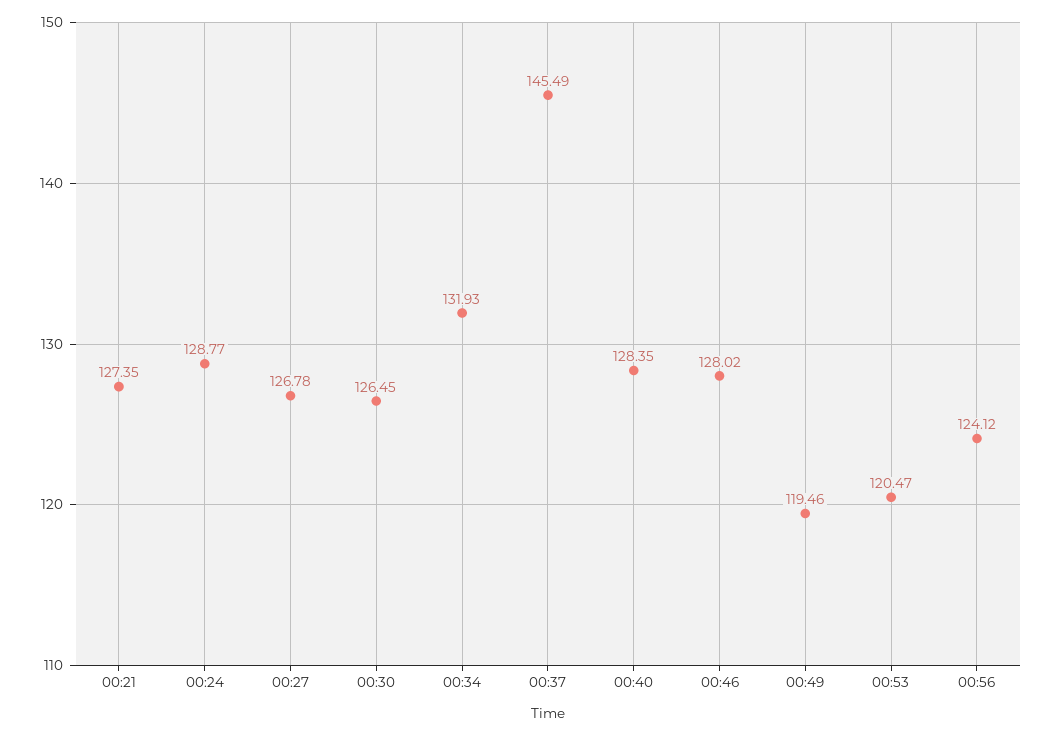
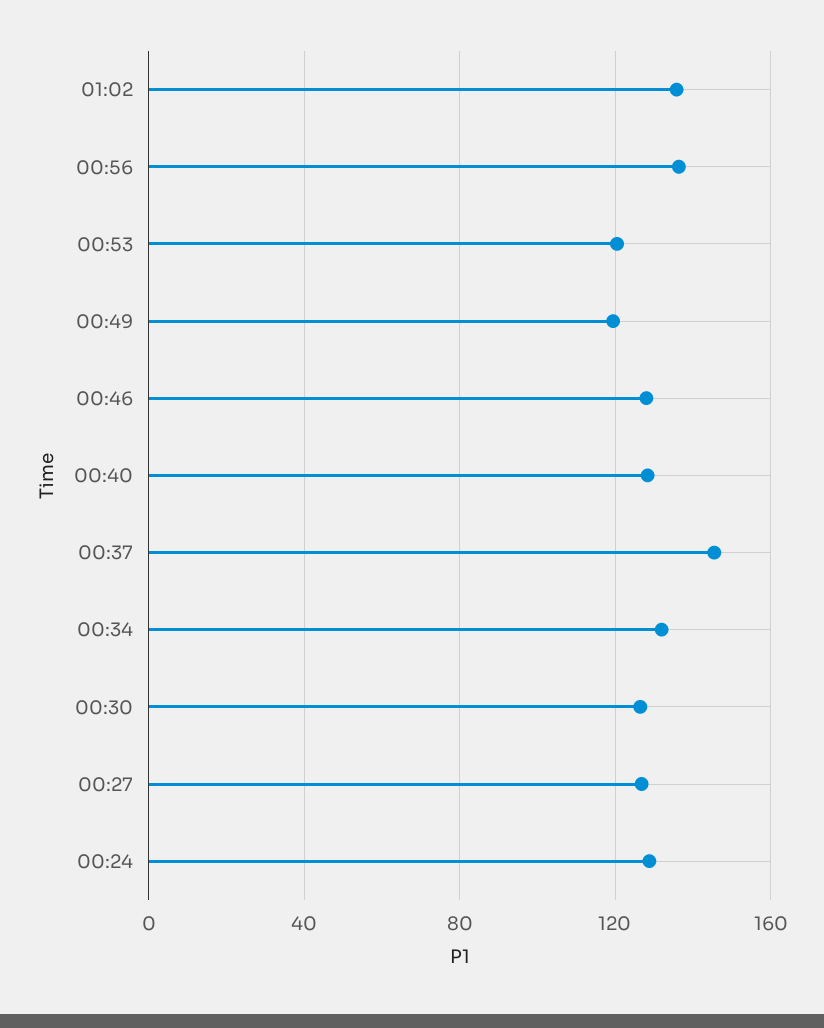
00:21: 127.35 -> none
00:56: 124.12 -> 135
01:02: none -> 135

